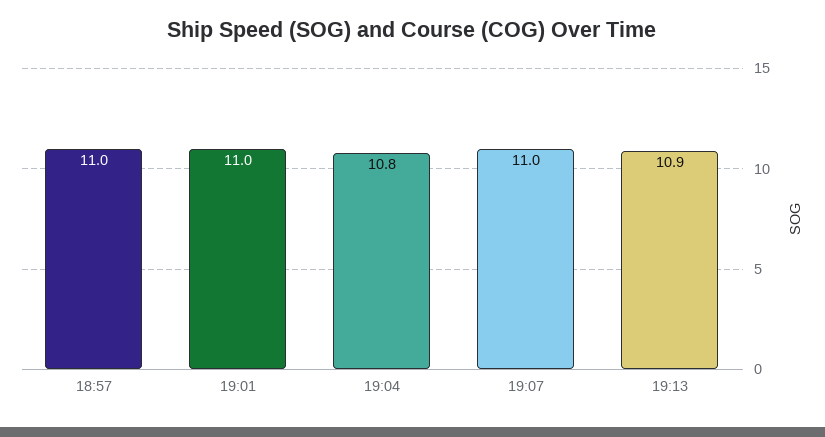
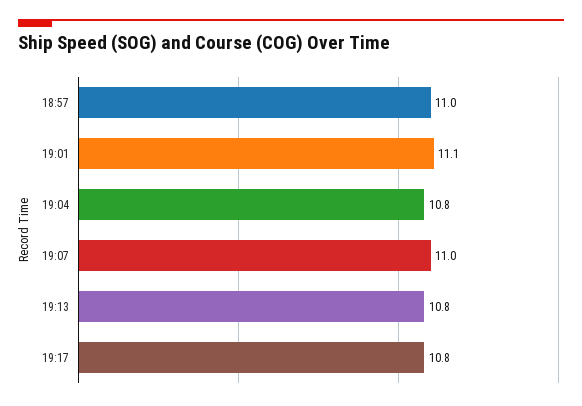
19:01: 11 -> 11.1
19:13: 10.9 -> 10.8
19:17: none -> 10.8

